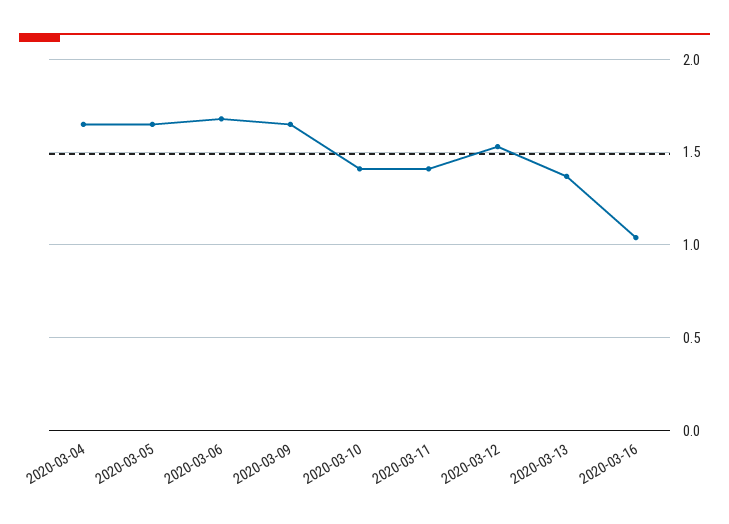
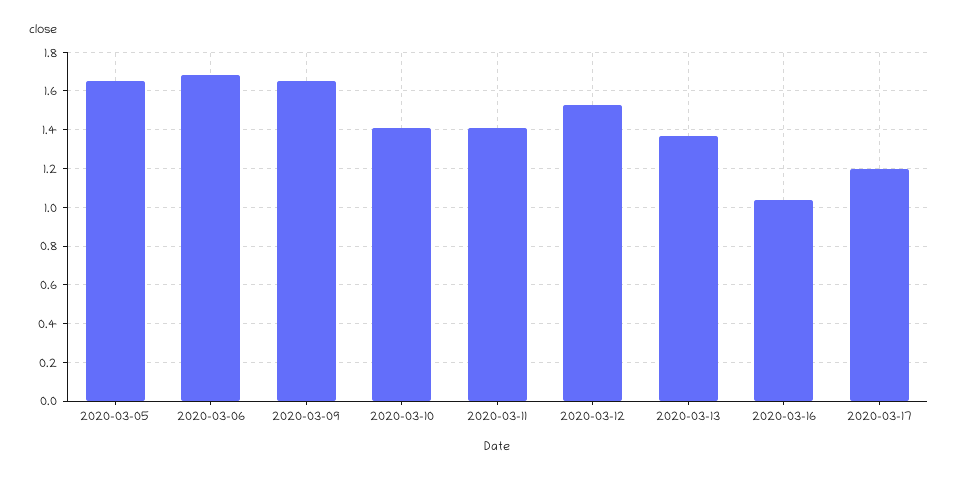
2020-03-04: 1.65 -> none
2020-03-17: none -> 1.2

